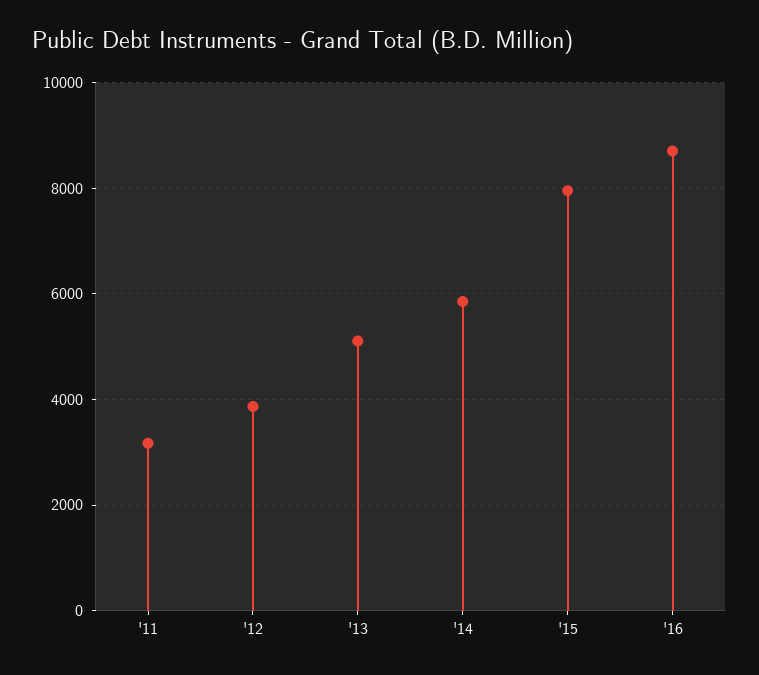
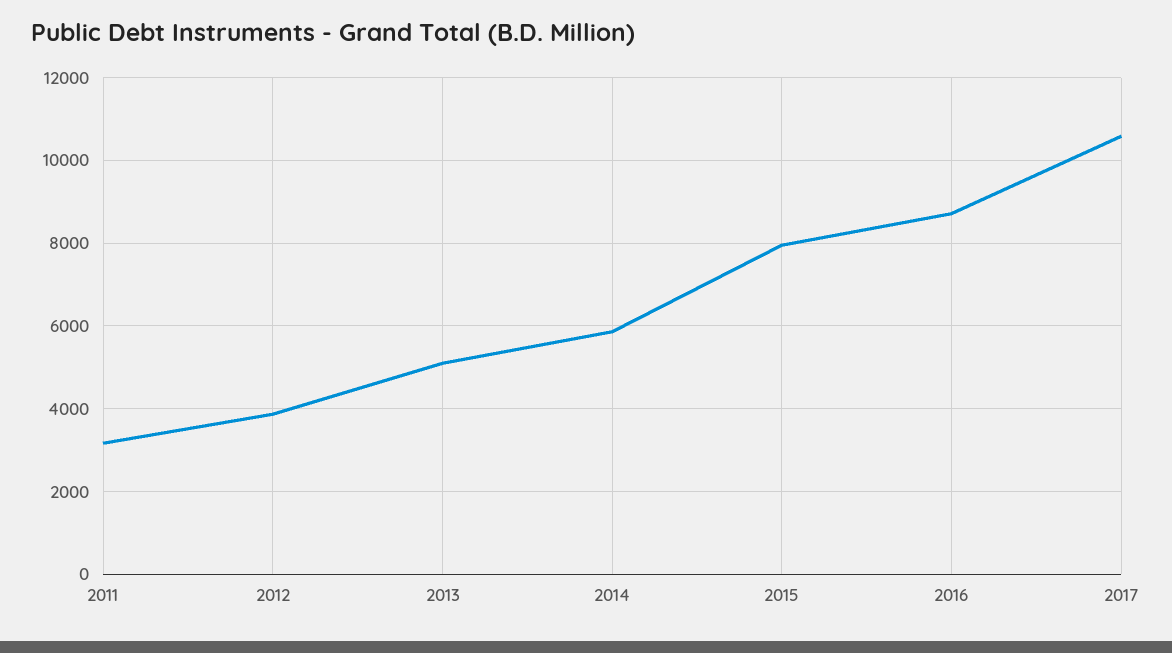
2017: none -> 10600

